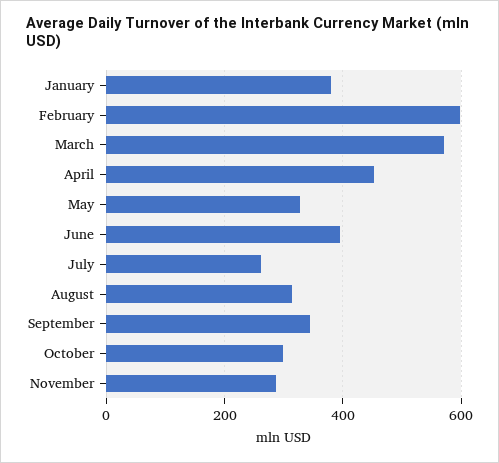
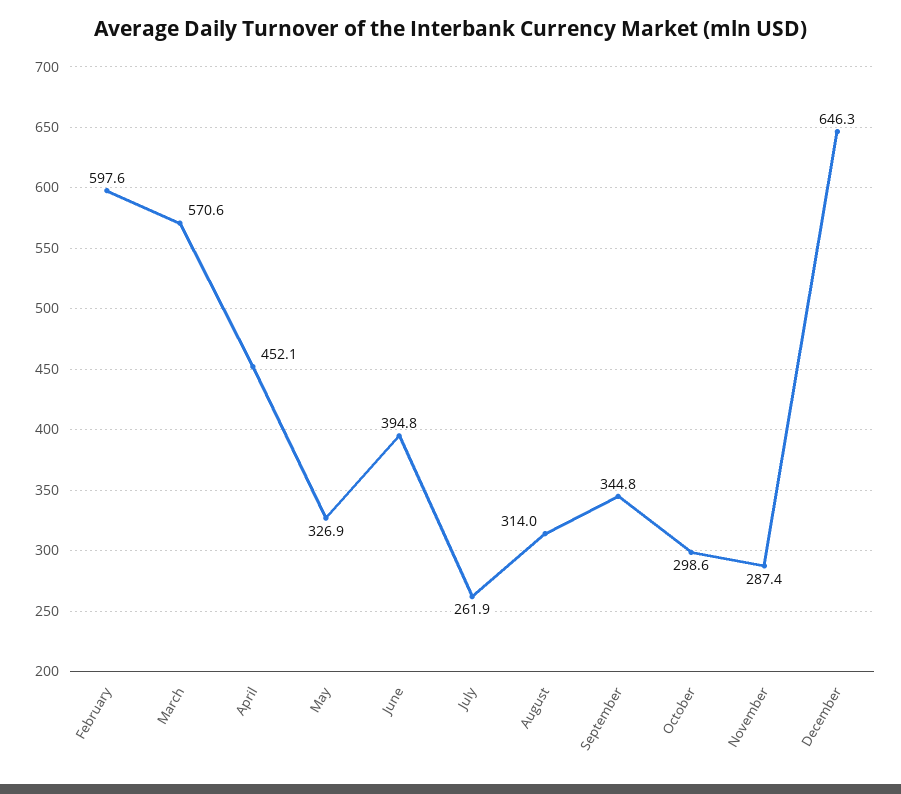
January: 380 -> none
December: none -> 646.3

